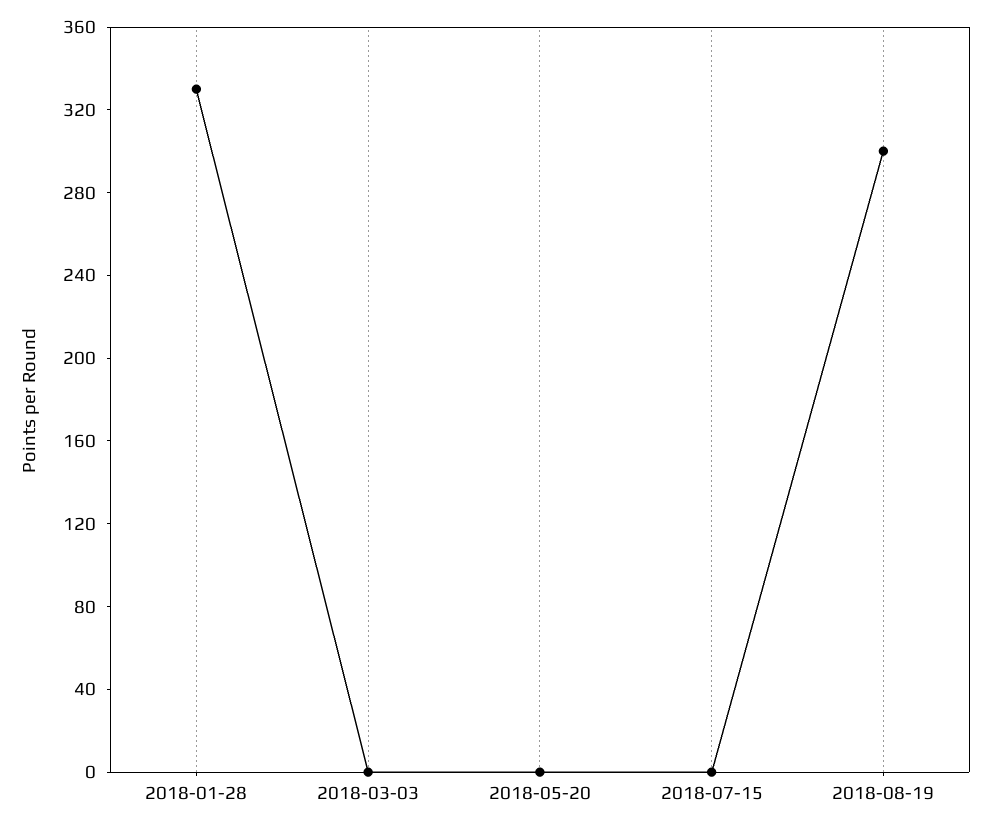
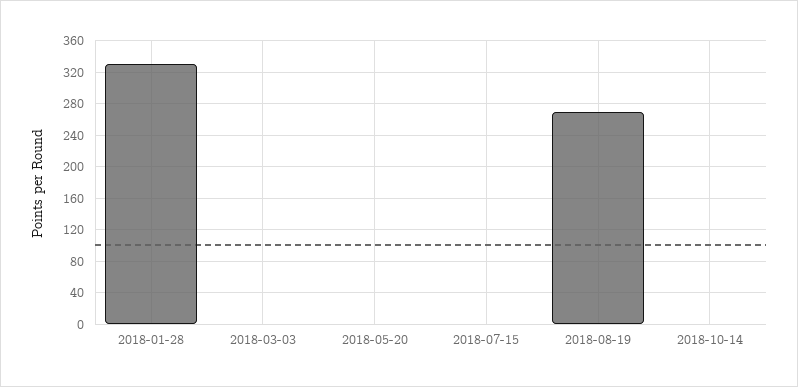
2018-08-19: 300 -> 270
2018-10-14: none -> 0

